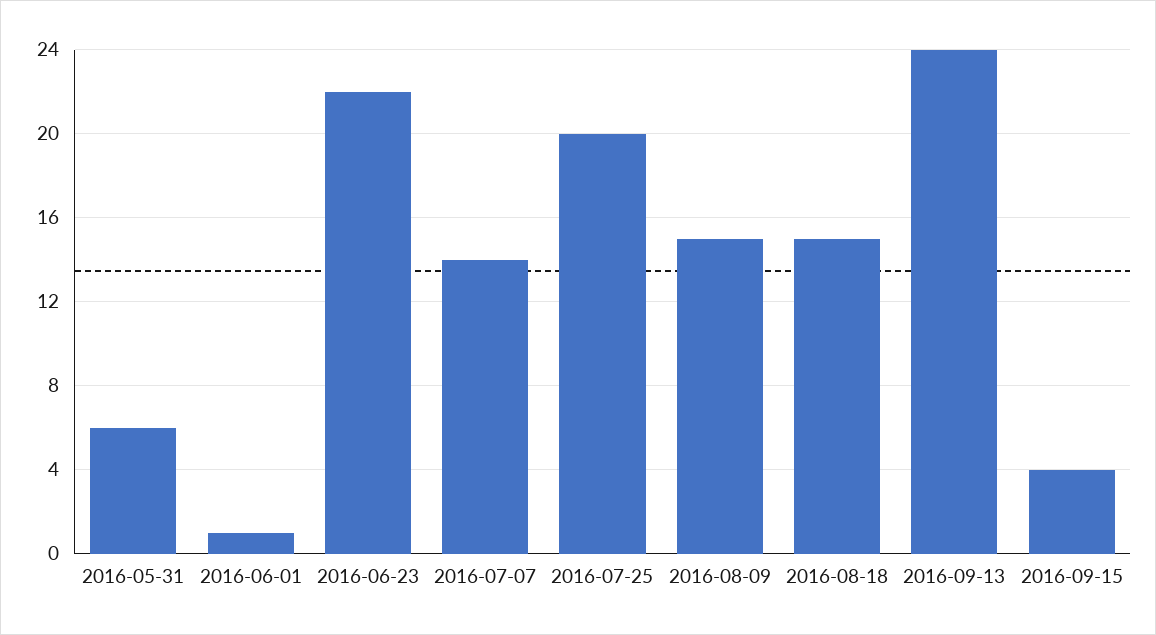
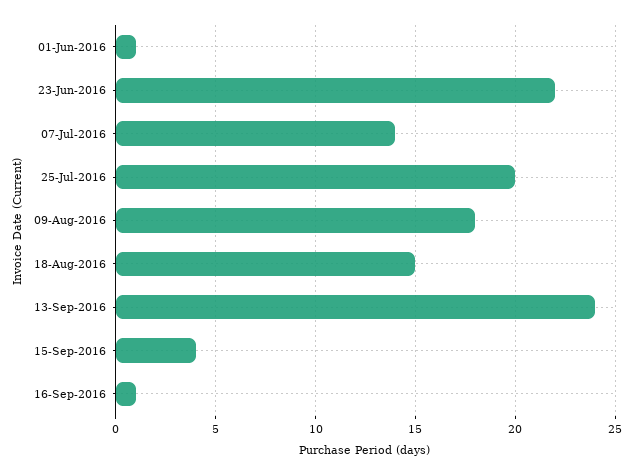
2016-05-31: 6 -> none
2016-08-09: 15 -> 18
16-Sep-2016: none -> 1

